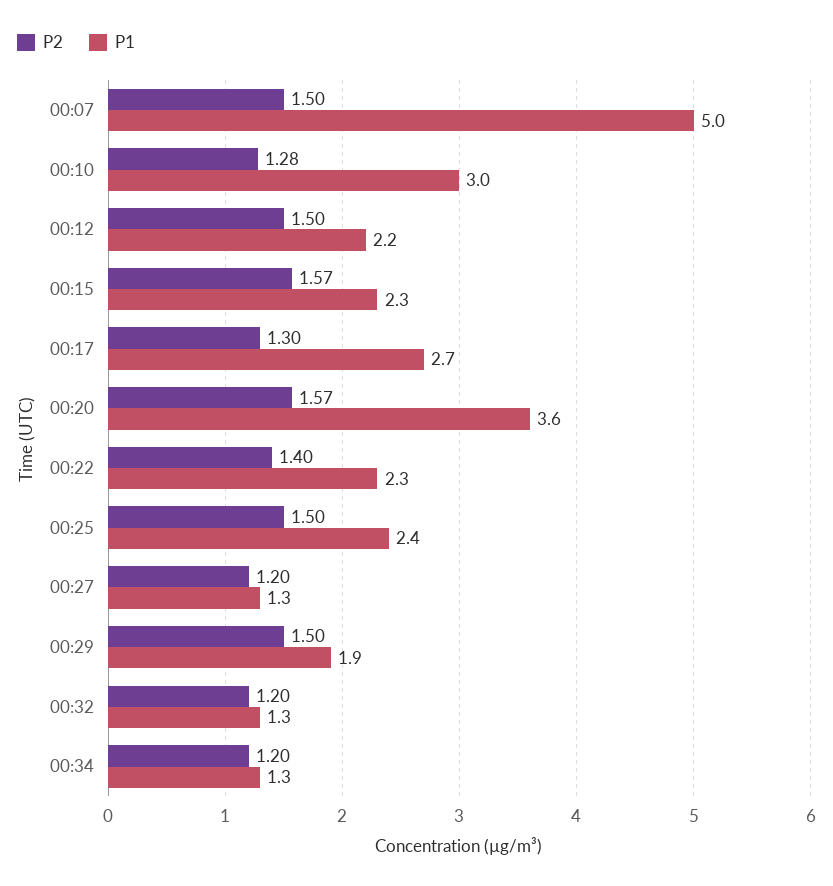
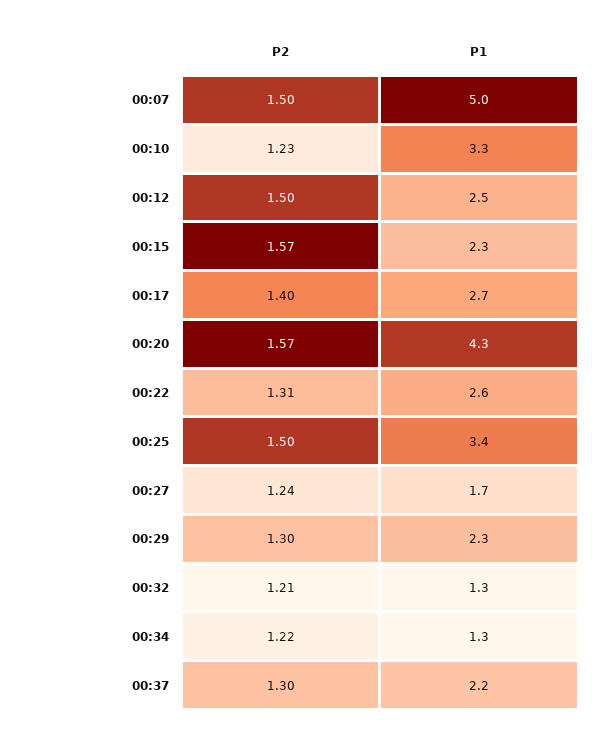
P2, 00:10: 1.28 -> 1.23
P1, 00:10: 3 -> 3.3
P1, 00:12: 2.2 -> 2.5
P2, 00:17: 1.3 -> 1.4
P1, 00:20: 3.6 -> 4.3
P2, 00:22: 1.4 -> 1.31
P1, 00:22: 2.3 -> 2.6
P1, 00:25: 2.4 -> 3.4
P2, 00:27: 1.2 -> 1.24
P1, 00:27: 1.3 -> 1.7
P2, 00:29: 1.5 -> 1.3
P1, 00:29: 1.9 -> 2.3
P2, 00:32: 1.2 -> 1.21
P2, 00:34: 1.2 -> 1.22
P2, 00:37: none -> 1.3
P1, 00:37: none -> 2.2

